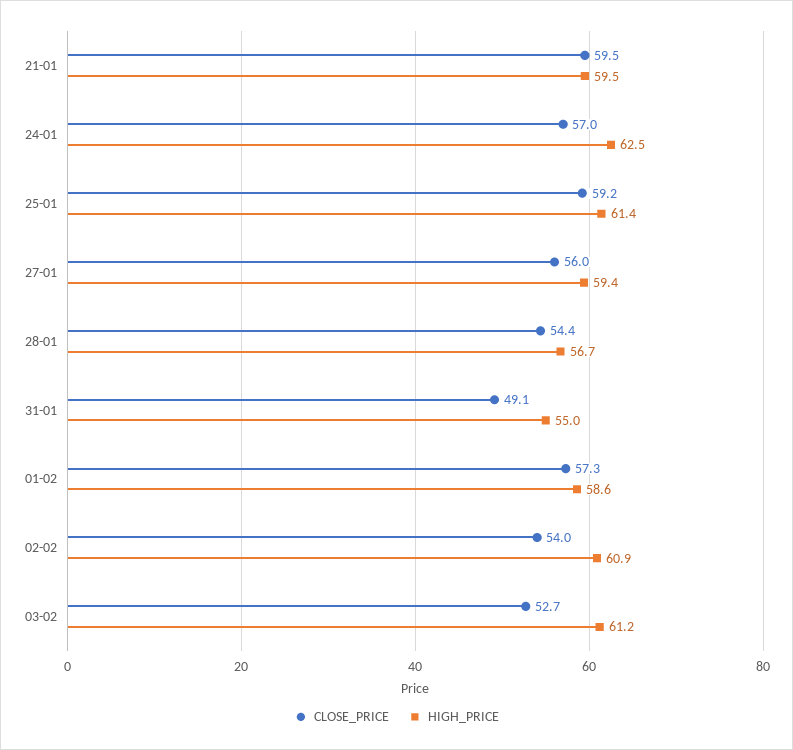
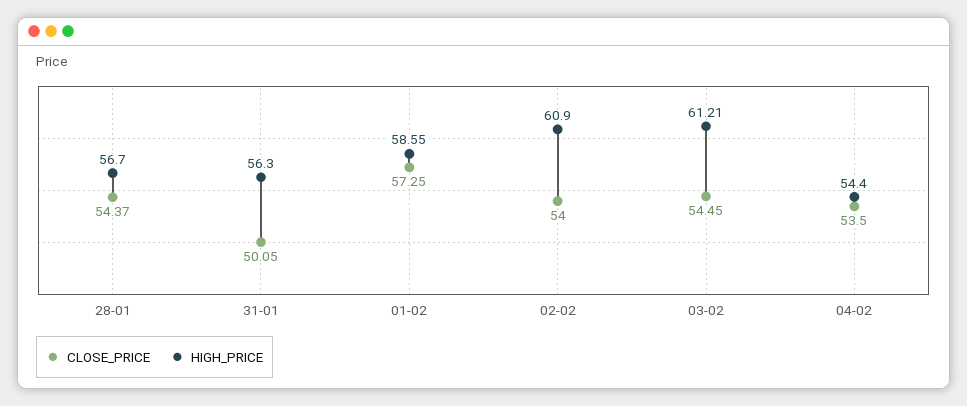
CLOSE_PRICE, 21-01: 59.5 -> none
HIGH_PRICE, 21-01: 59.5 -> none
CLOSE_PRICE, 24-01: 57 -> none
HIGH_PRICE, 24-01: 62.5 -> none
CLOSE_PRICE, 25-01: 59.2 -> none
HIGH_PRICE, 25-01: 61.4 -> none
CLOSE_PRICE, 27-01: 56 -> none
HIGH_PRICE, 27-01: 59.4 -> none
CLOSE_PRICE, 31-01: 49.1 -> 50.05
HIGH_PRICE, 31-01: 55 -> 56.3
CLOSE_PRICE, 03-02: 52.7 -> 54.45
CLOSE_PRICE, 04-02: none -> 53.5
HIGH_PRICE, 04-02: none -> 54.4

